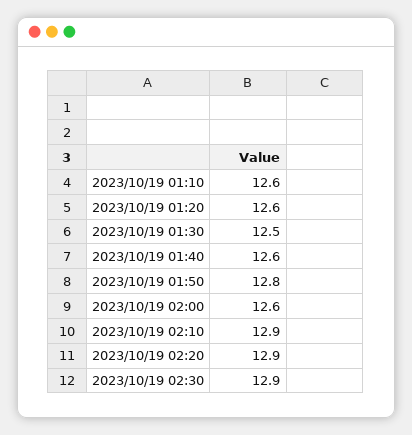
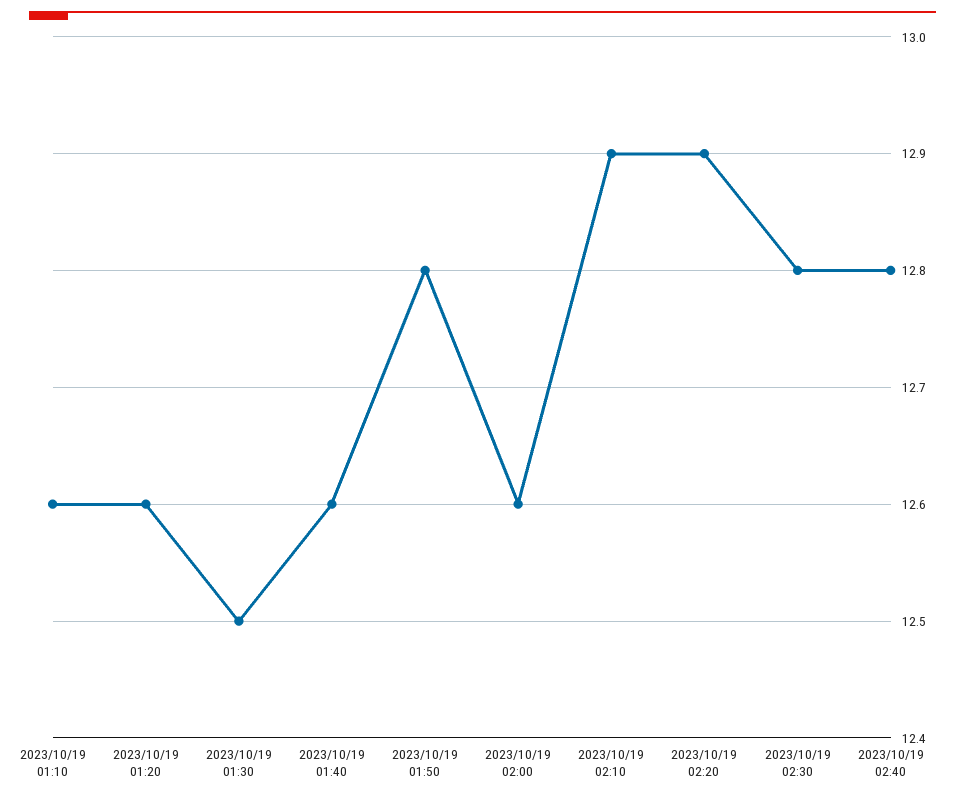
2023/10/19 02:30: 12.9 -> 12.8
2023/10/19 02:40: none -> 12.8

